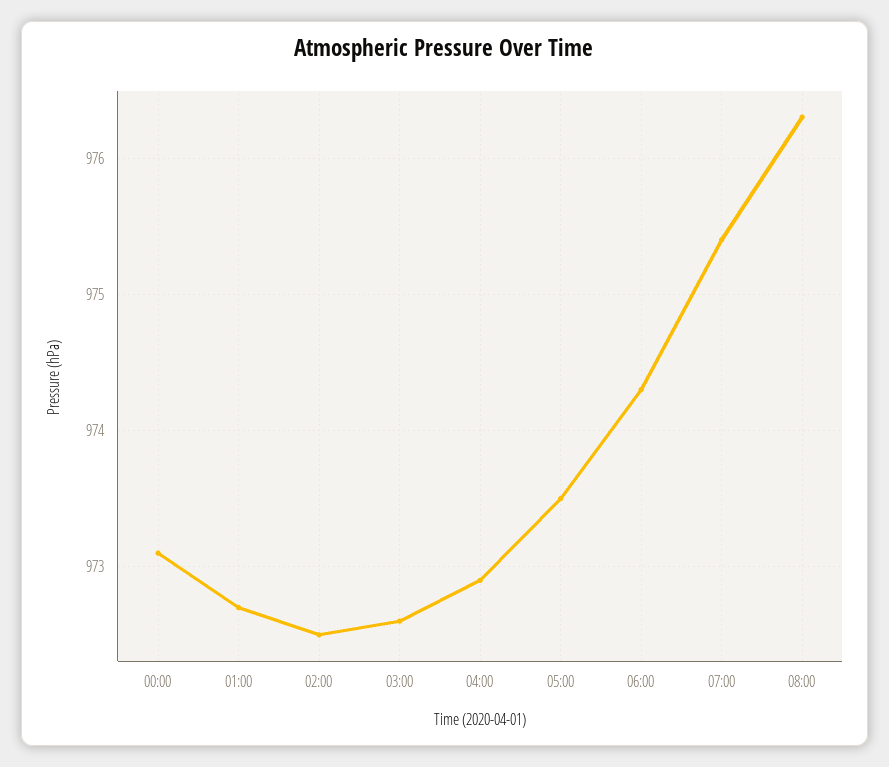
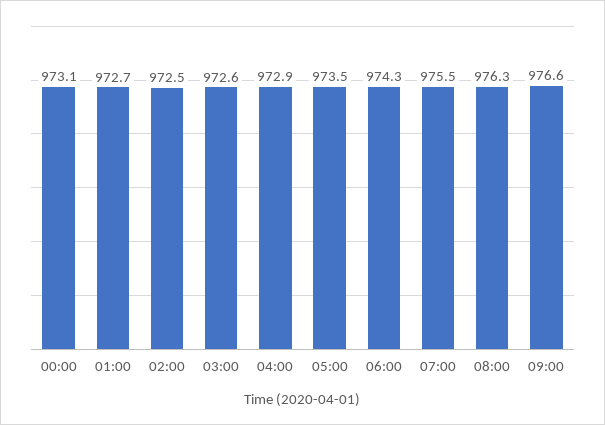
07:00: 975.4 -> 975.5
09:00: none -> 976.6

